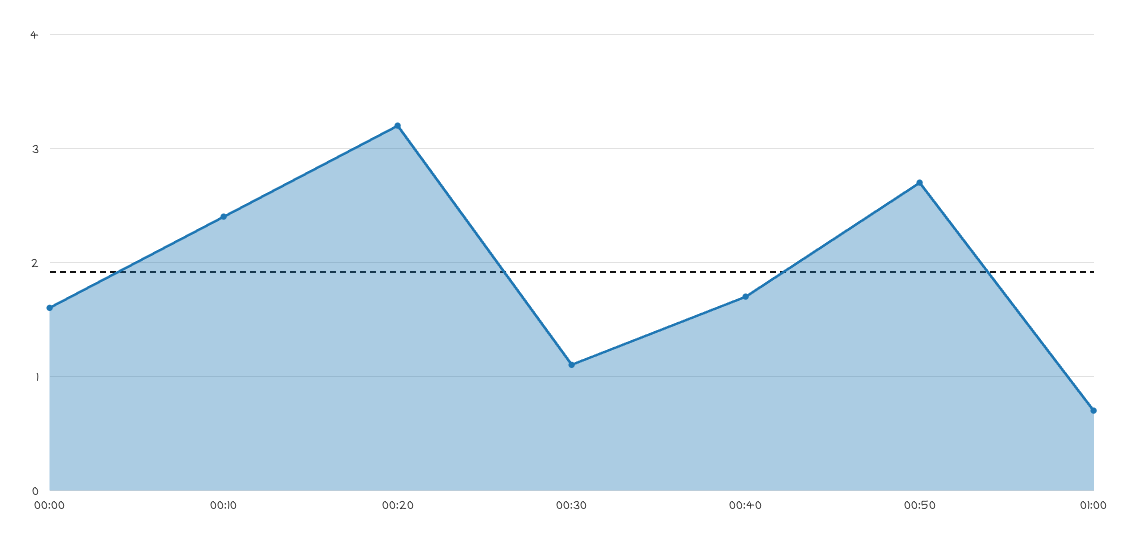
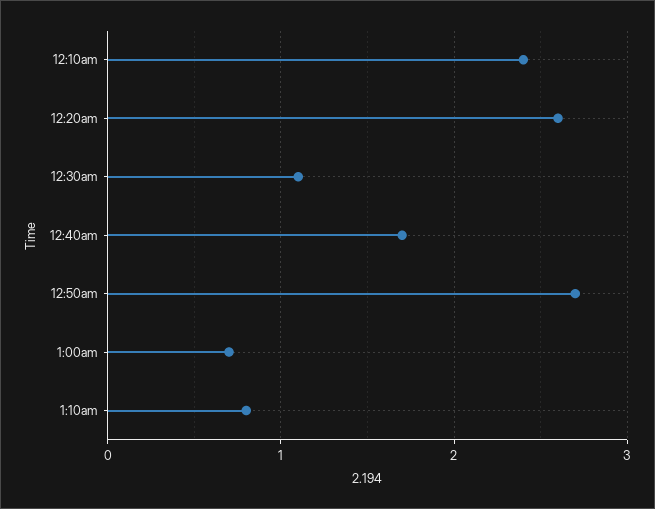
00:00: 1.6 -> none
00:20: 3.2 -> 2.6
1:10am: none -> 0.8

